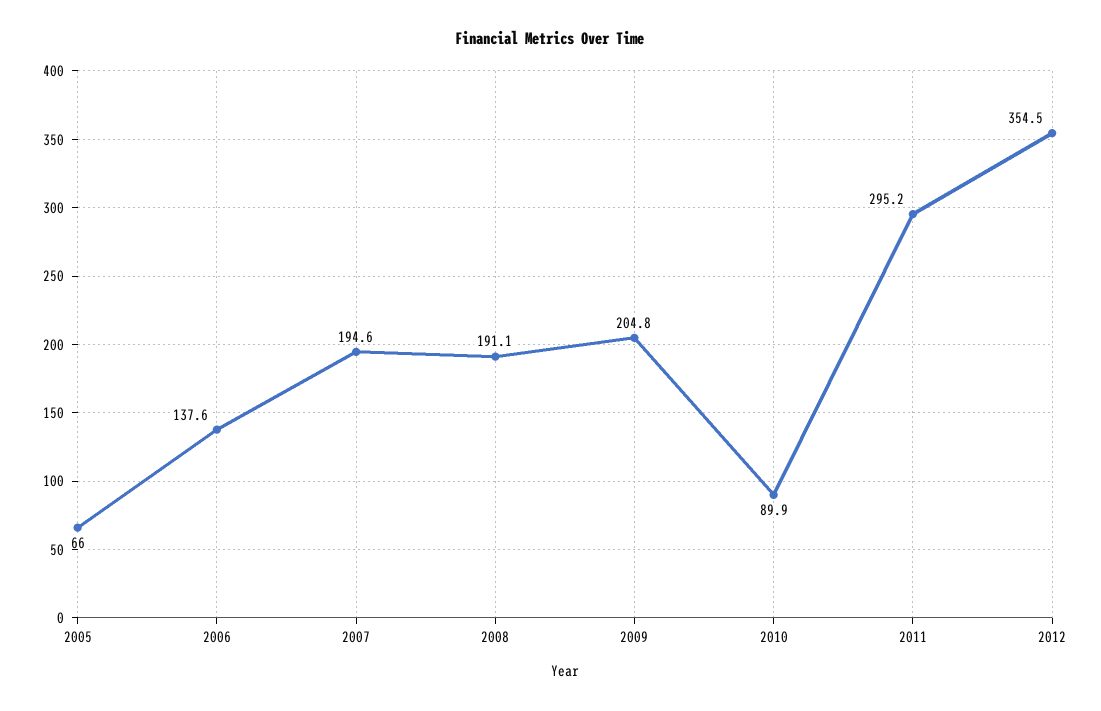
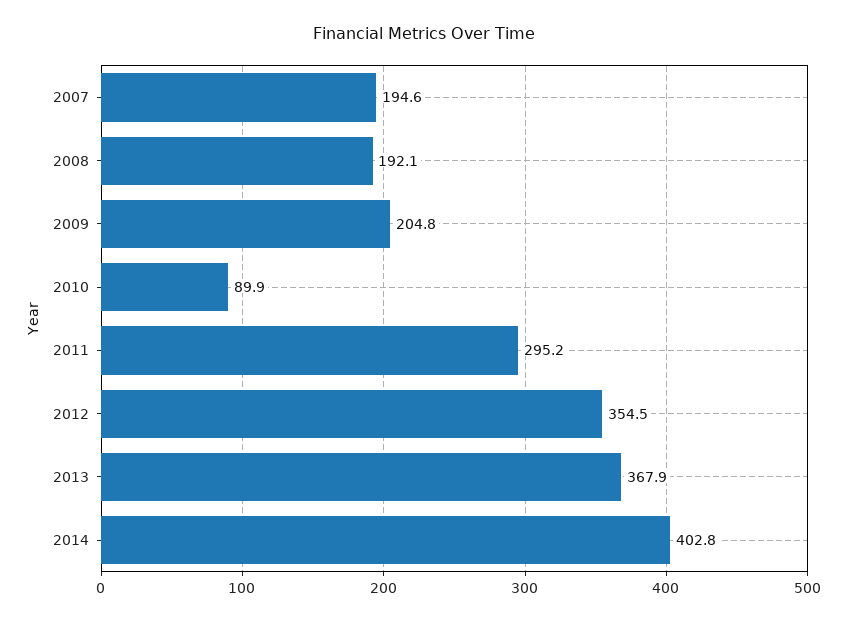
2005: 66 -> none
2006: 137.6 -> none
2008: 191.1 -> 192.1
2013: none -> 367.9
2014: none -> 402.8

